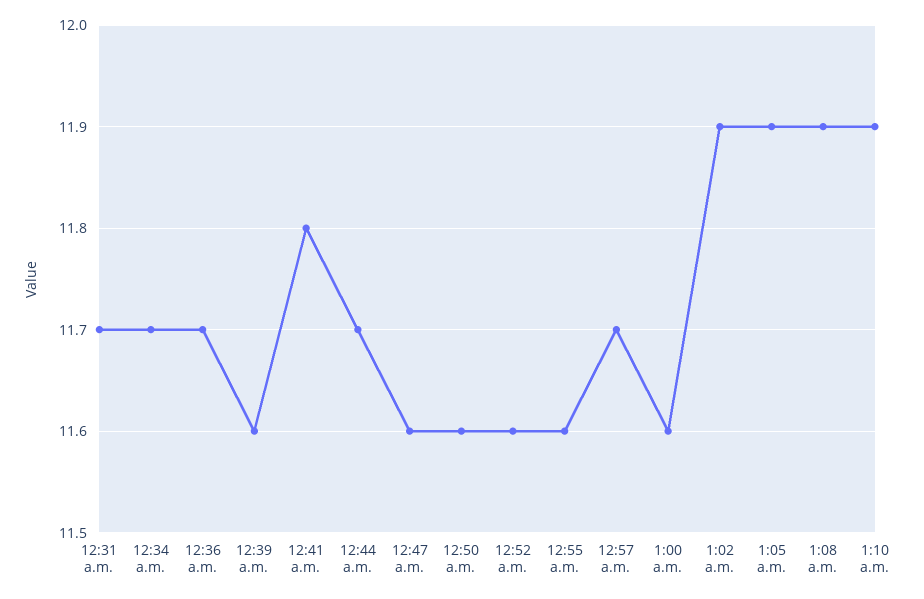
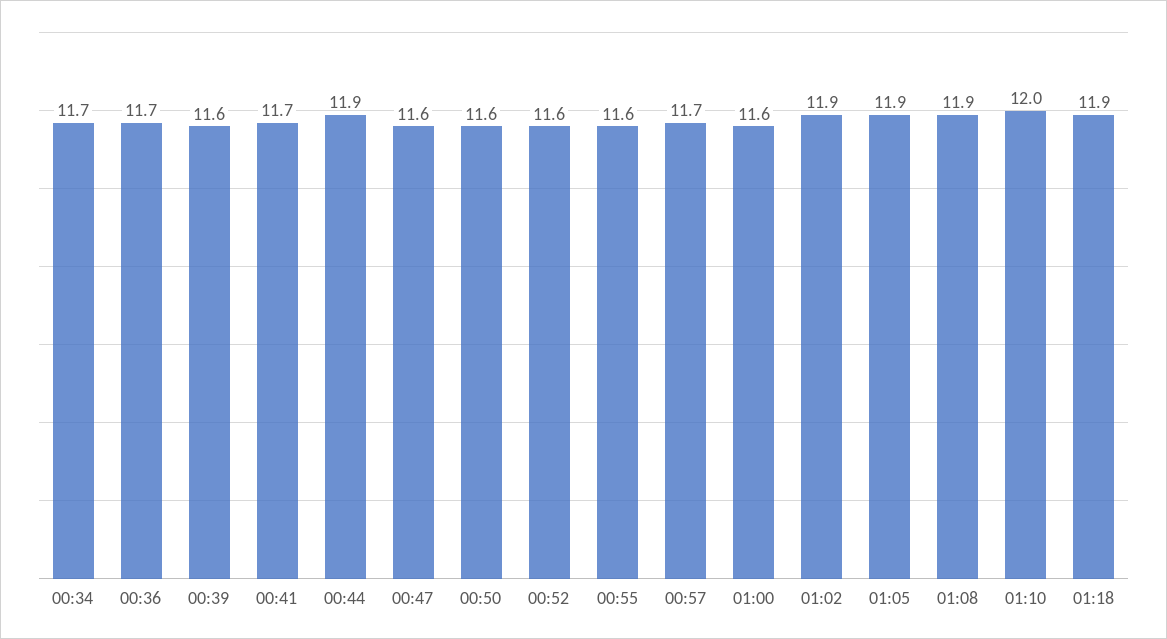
12:31 a.m.: 11.7 -> none
12:41 a.m.: 11.8 -> 11.7
12:44 a.m.: 11.7 -> 11.9
1:10 a.m.: 11.9 -> 12
01:18: none -> 11.9

